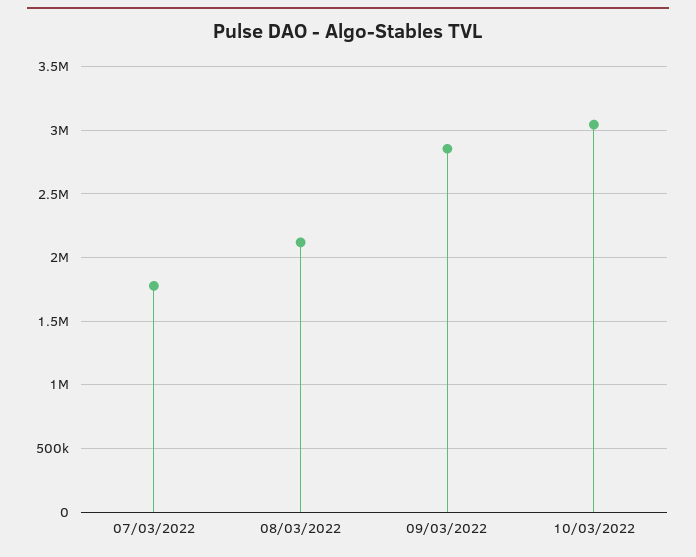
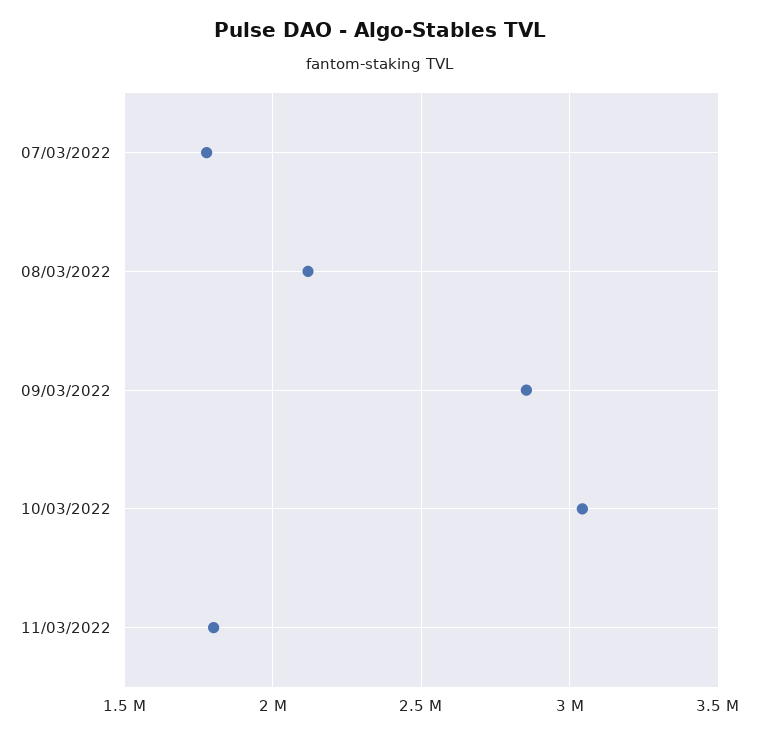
11/03/2022: none -> 1800000

